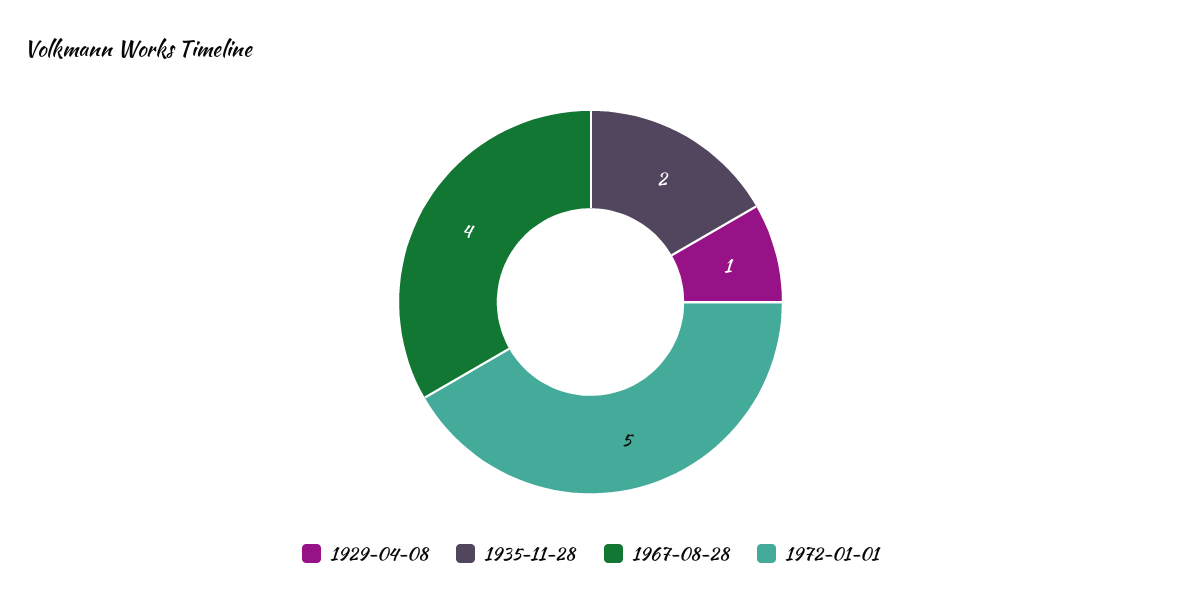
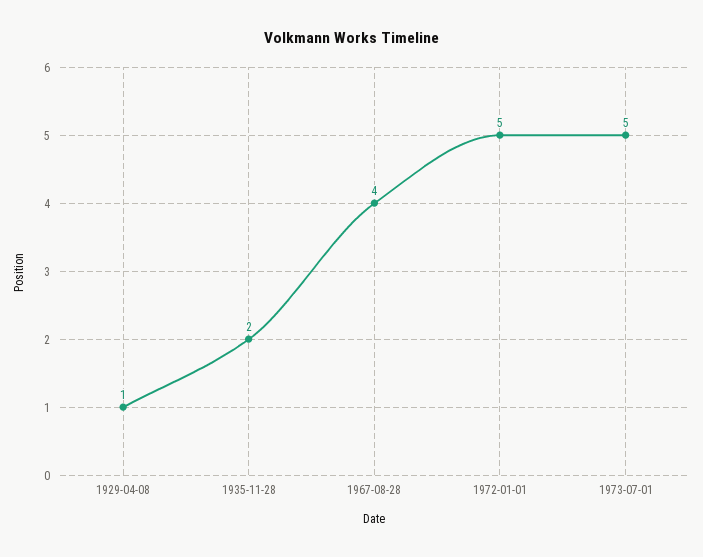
1973-07-01: none -> 5

